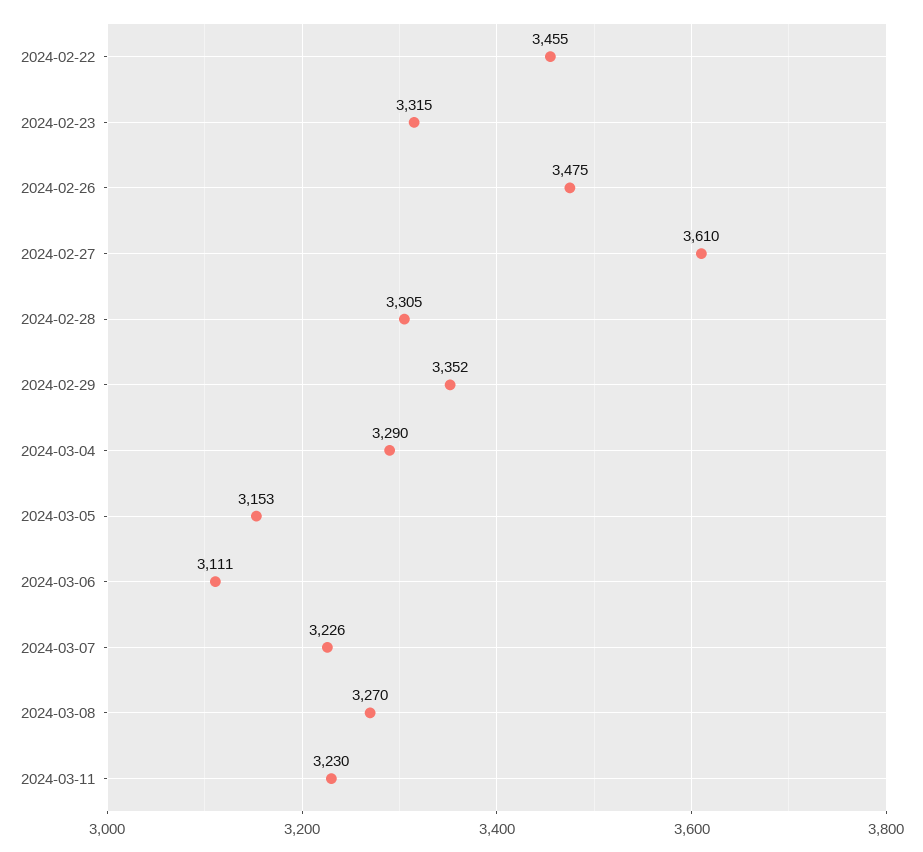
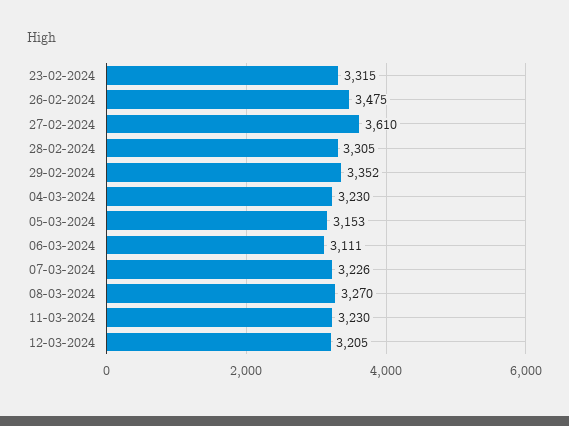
2024-02-22: 3455 -> none
2024-03-04: 3290 -> 3230
12-03-2024: none -> 3205

